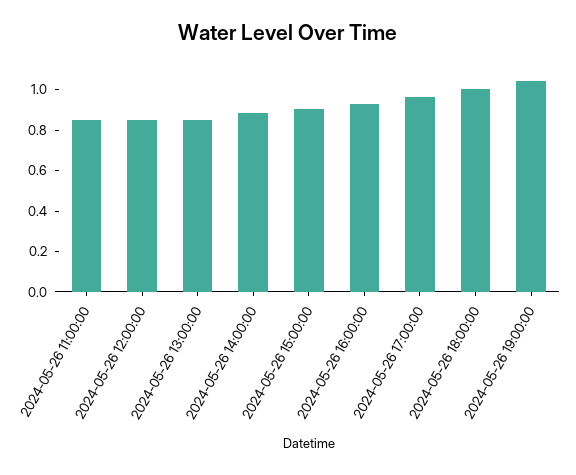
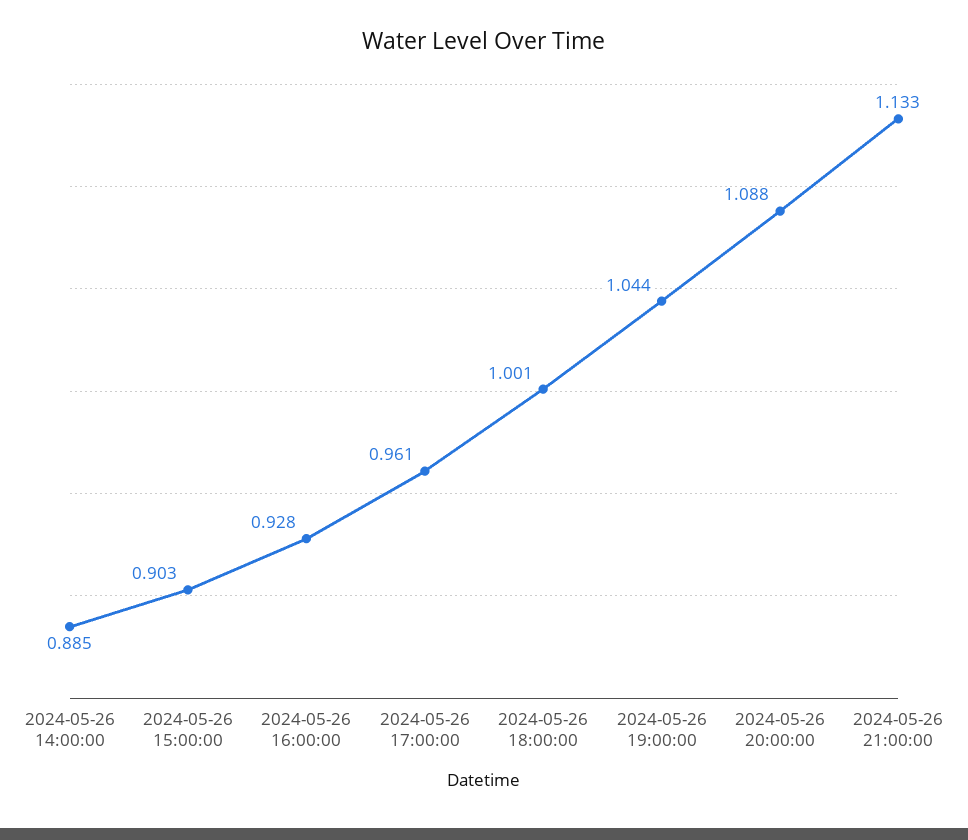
2024-05-26 11:00:00: 0.85 -> none
2024-05-26 12:00:00: 0.85 -> none
2024-05-26 13:00:00: 0.85 -> none
2024-05-26 20:00:00: none -> 1.088
2024-05-26 21:00:00: none -> 1.133

